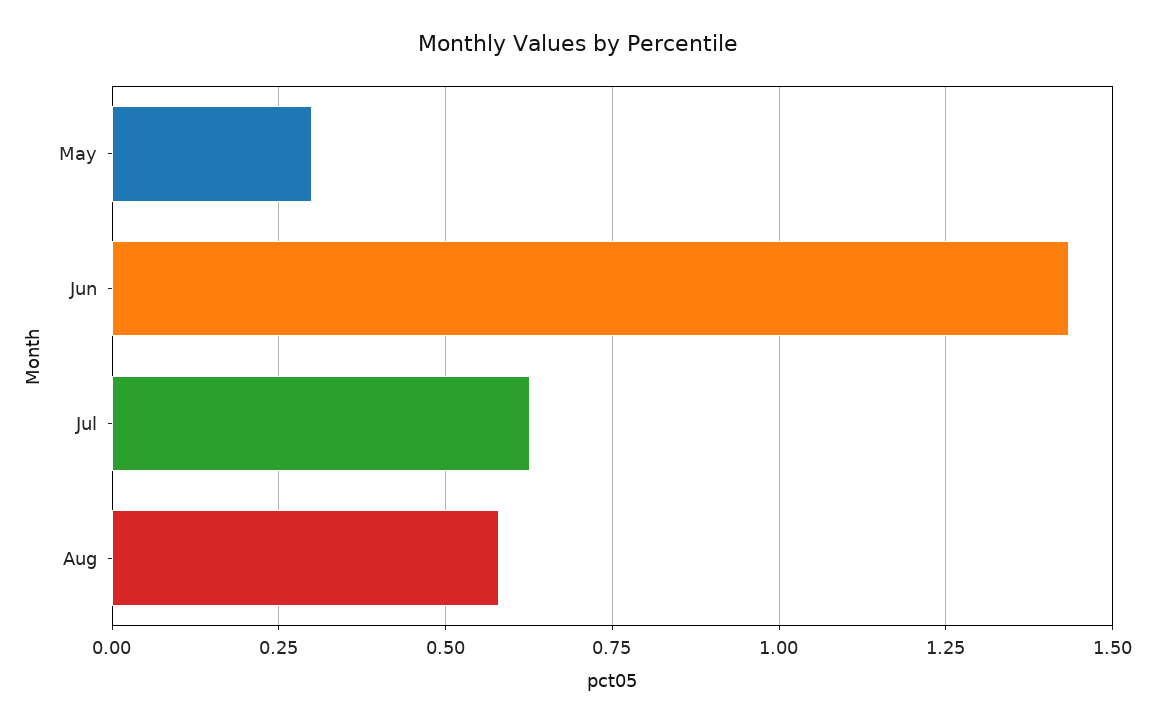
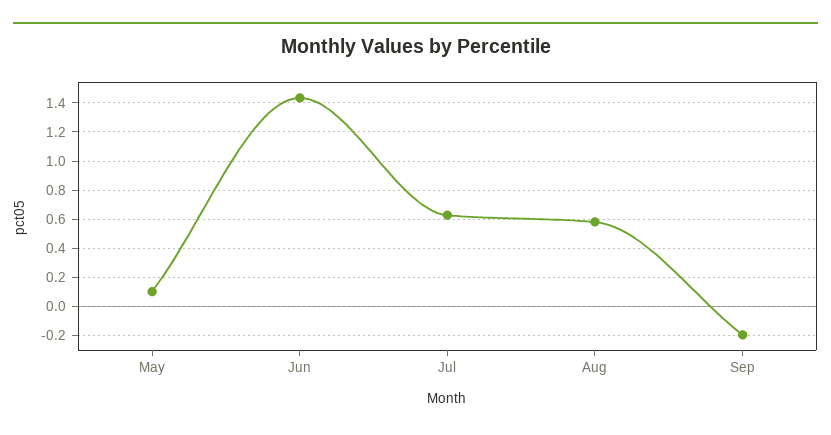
May: 0.3 -> 0.1
Sep: none -> -0.2

